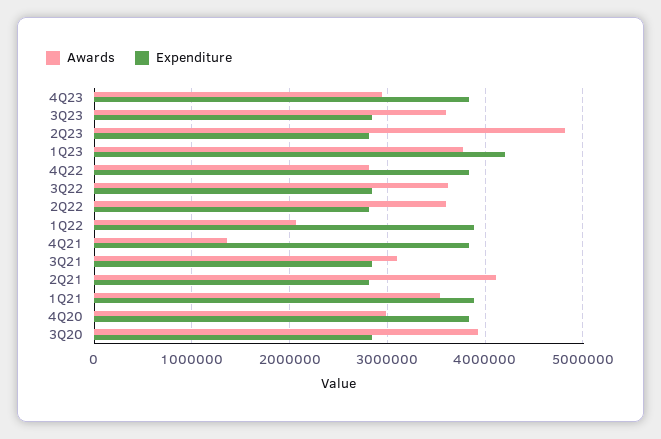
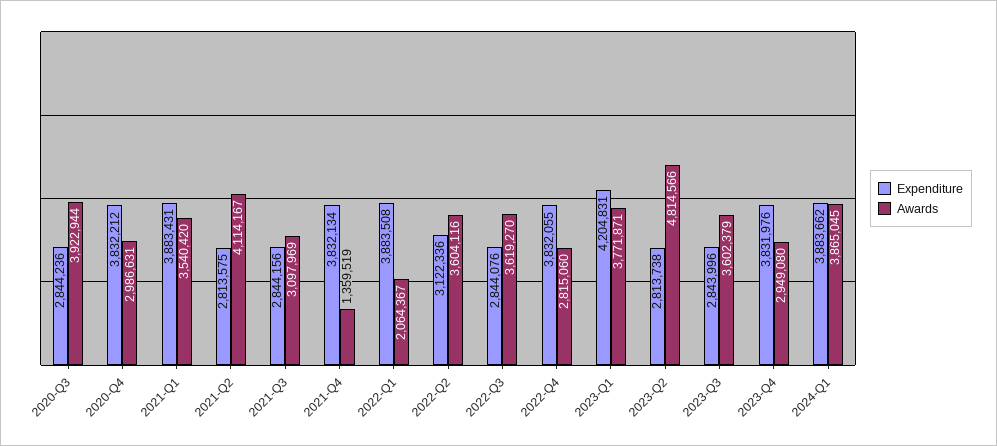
Expenditure, 2Q22: 2800000 -> 3122336
Expenditure, 2024-Q1: none -> 3883662
Awards, 2024-Q1: none -> 3865045

